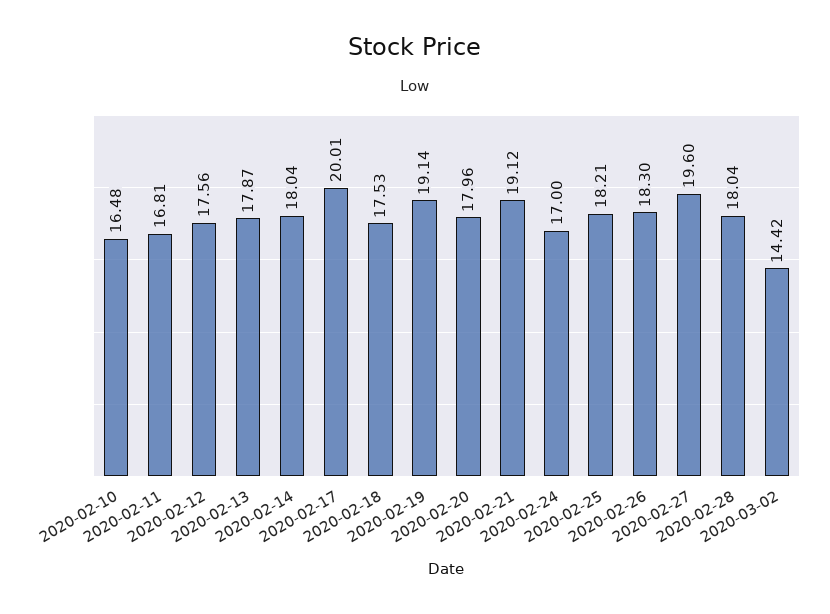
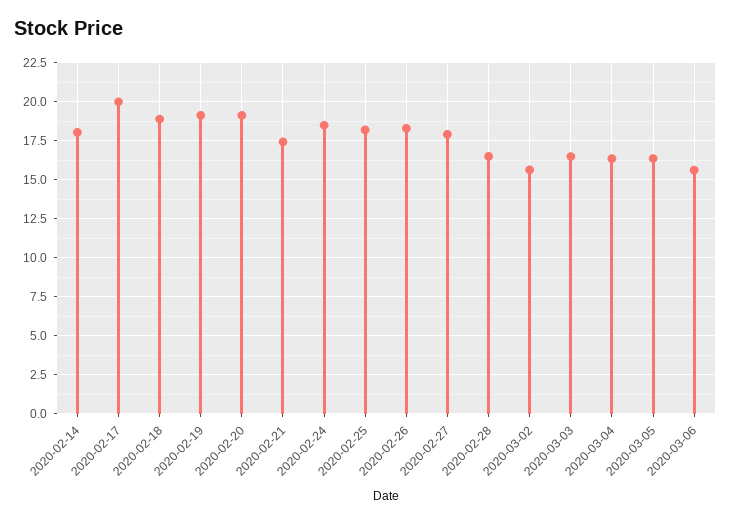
2020-02-10: 16.48 -> none
2020-02-11: 16.81 -> none
2020-02-12: 17.56 -> none
2020-02-13: 17.87 -> none
2020-02-18: 17.53 -> 19
2020-02-20: 17.96 -> 19
2020-02-21: 19.12 -> 17.5
2020-02-24: 17 -> 18.5
2020-02-27: 19.6 -> 18
2020-02-28: 18.04 -> 16.5
2020-03-02: 14.42 -> 15.5
2020-03-03: none -> 16.5
2020-03-04: none -> 16.5
2020-03-05: none -> 16.5
2020-03-06: none -> 15.5

